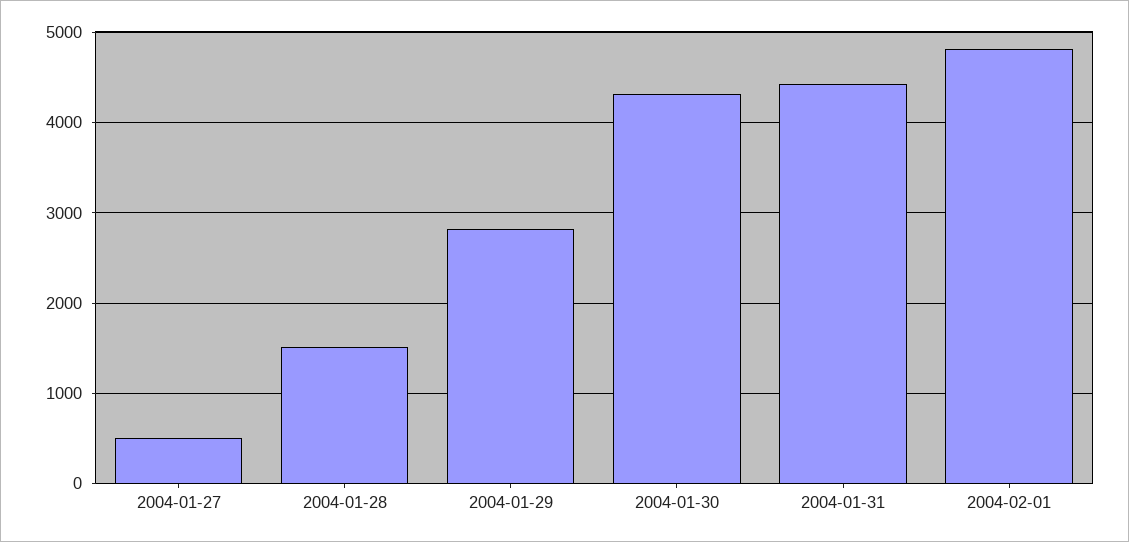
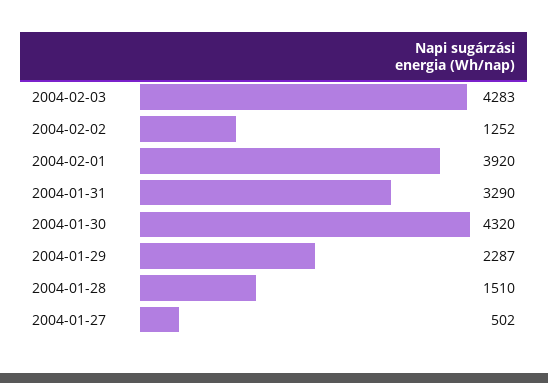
2004-01-29: 2800 -> 2287
2004-01-31: 4400 -> 3290
2004-02-01: 4800 -> 3920
2004-02-03: none -> 4283
2004-02-02: none -> 1252

